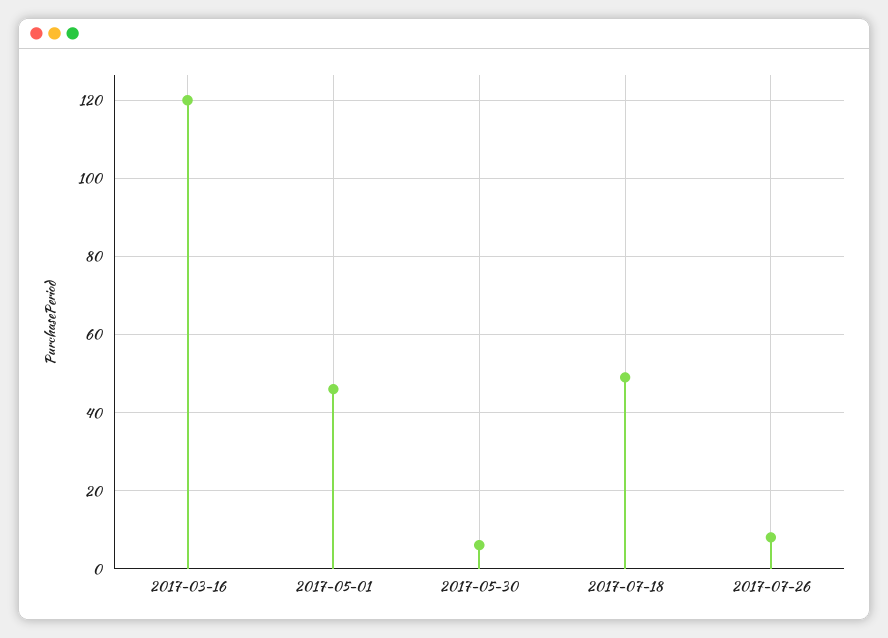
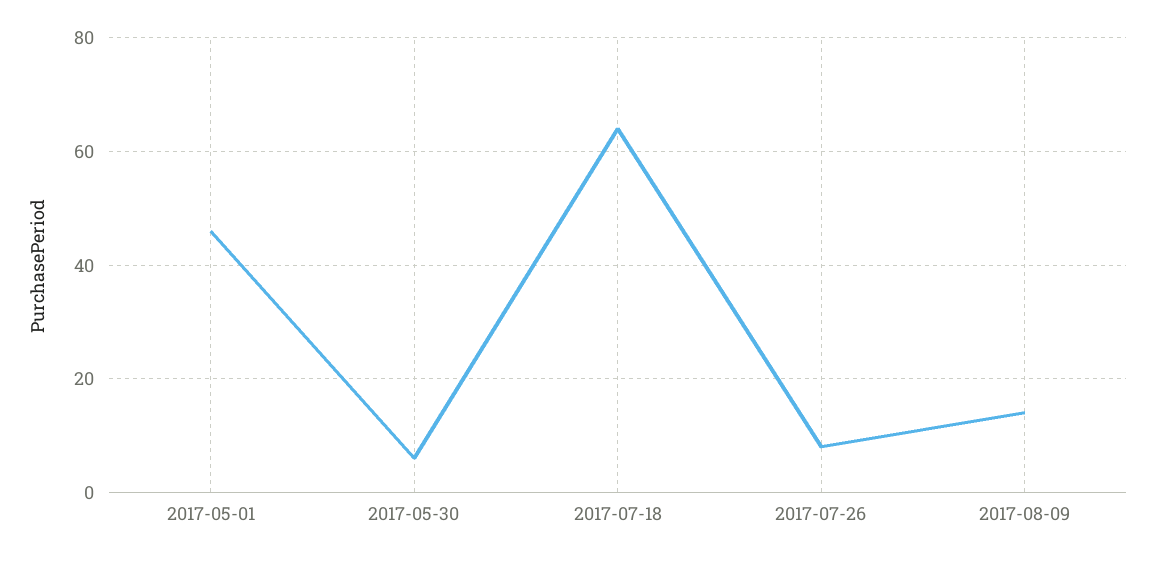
2017-03-16: 120 -> none
2017-07-18: 50 -> 65
2017-08-09: none -> 15

